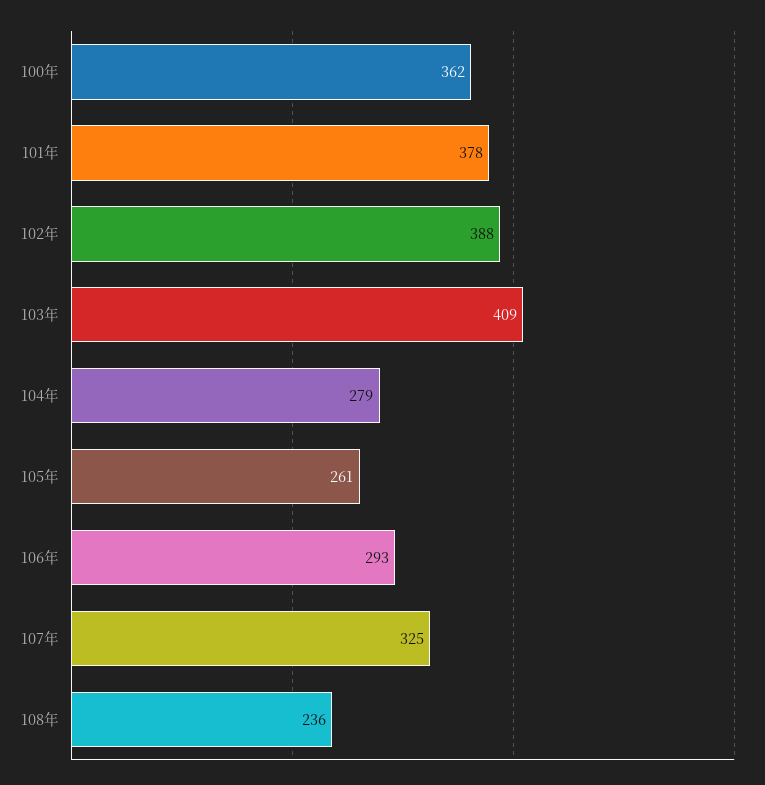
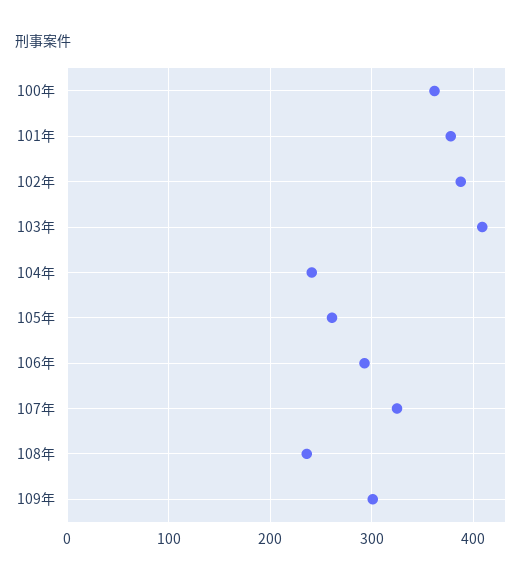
104年: 279 -> 240
109年: none -> 300

